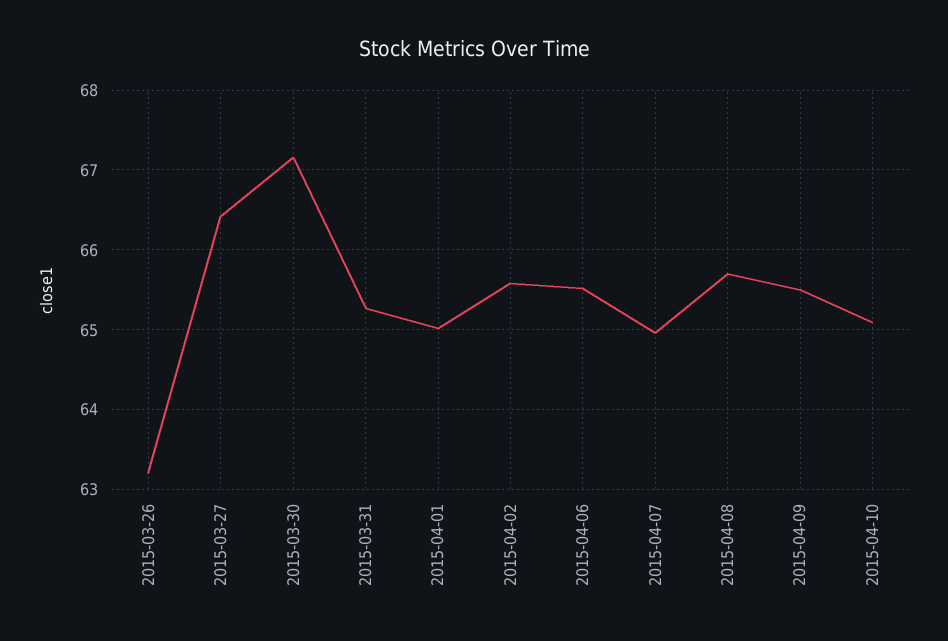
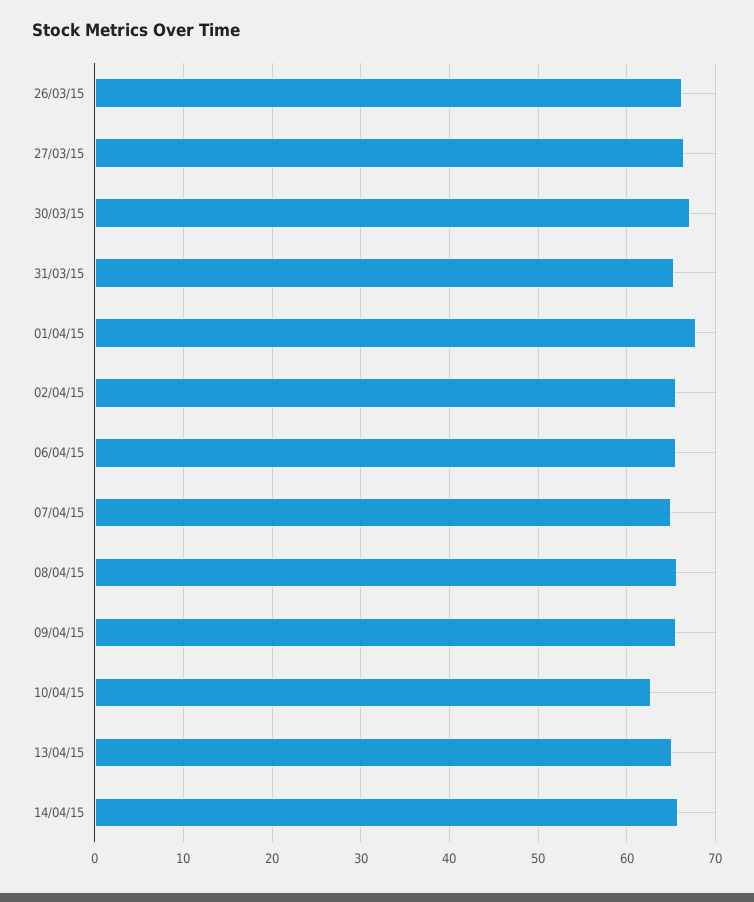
2015-03-26: 63.2 -> 66
2015-04-01: 65 -> 68
2015-04-10: 65.1 -> 63
13/04/15: none -> 65
14/04/15: none -> 66

